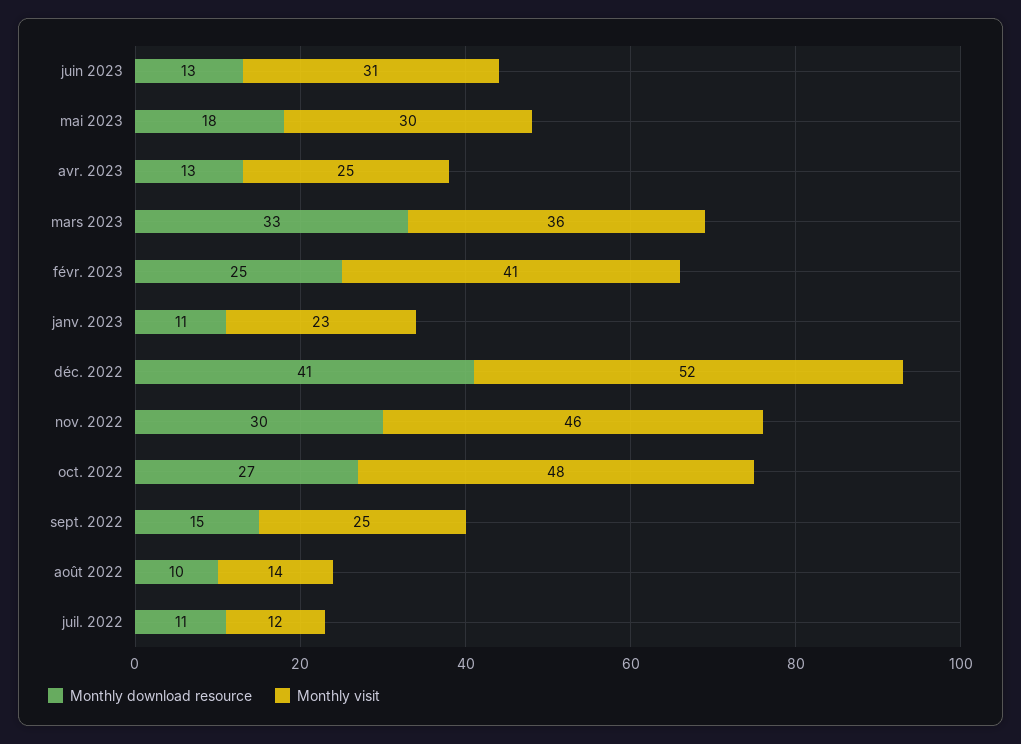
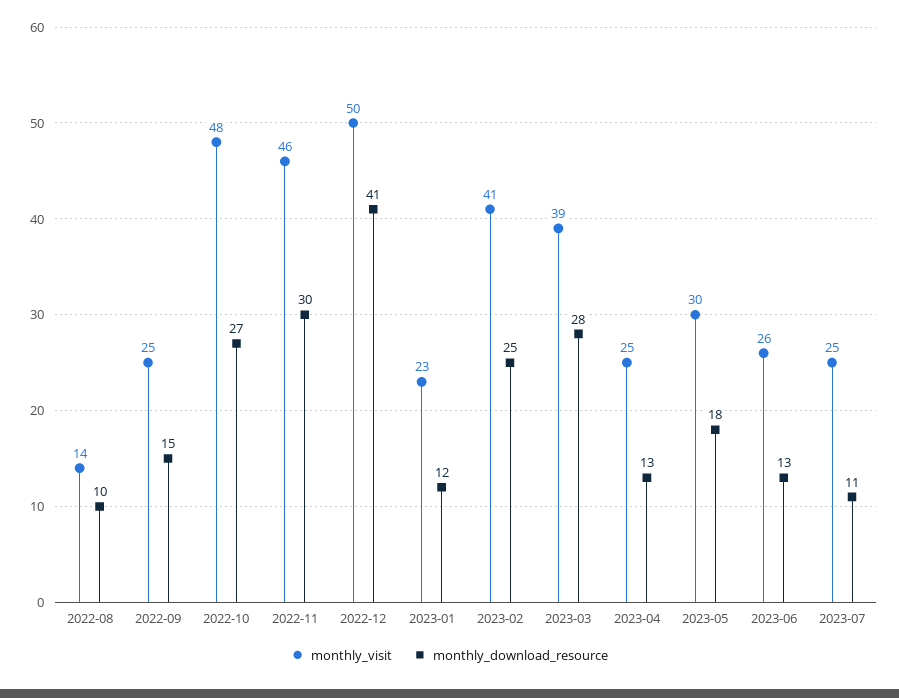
Monthly visit, juin 2023: 31 -> 26
Monthly download resource, mars 2023: 33 -> 28
Monthly visit, mars 2023: 36 -> 39
Monthly download resource, janv. 2023: 11 -> 12
Monthly visit, déc. 2022: 52 -> 50
Monthly download resource, juil. 2022: 11 -> none
Monthly visit, juil. 2022: 12 -> none
Monthly visit, 2023-07: none -> 25
Monthly download resource, 2023-07: none -> 11

